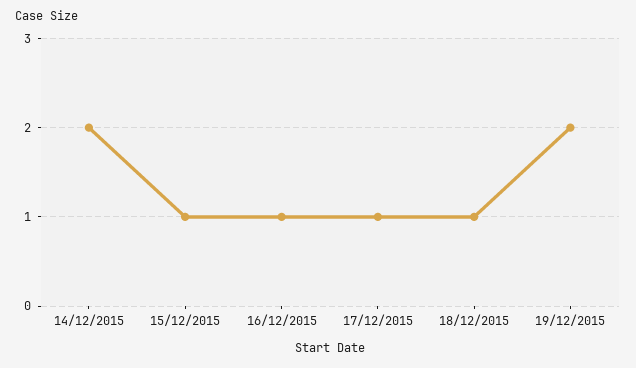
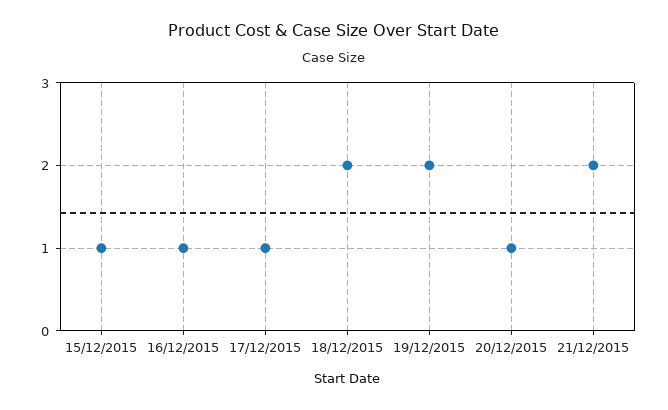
14/12/2015: 2 -> none
18/12/2015: 1 -> 2
20/12/2015: none -> 1
21/12/2015: none -> 2

